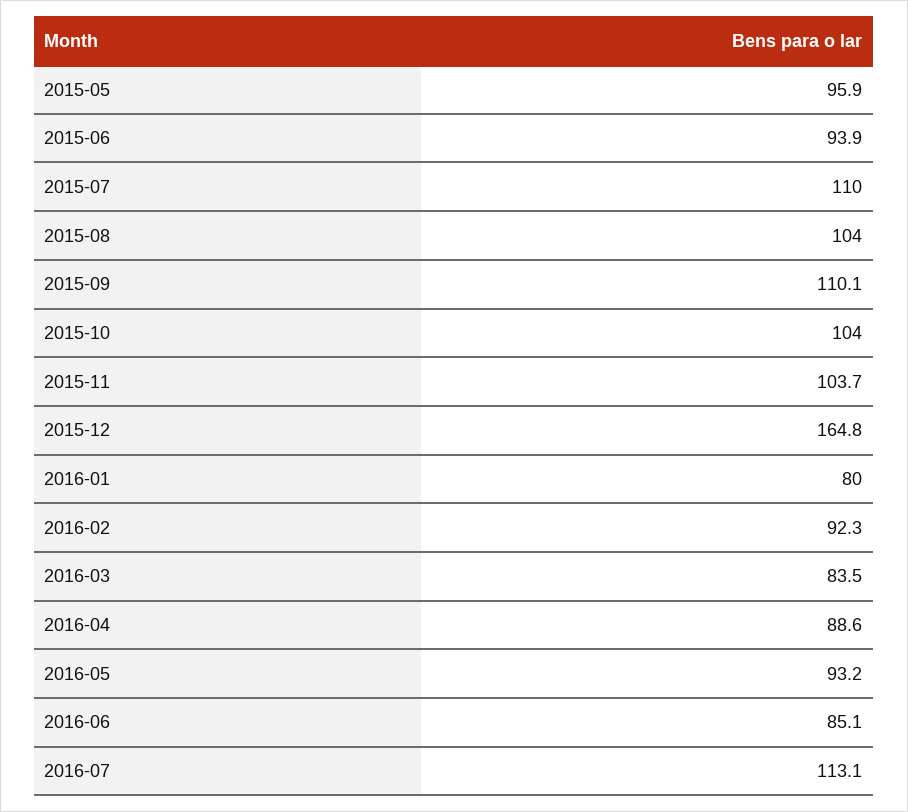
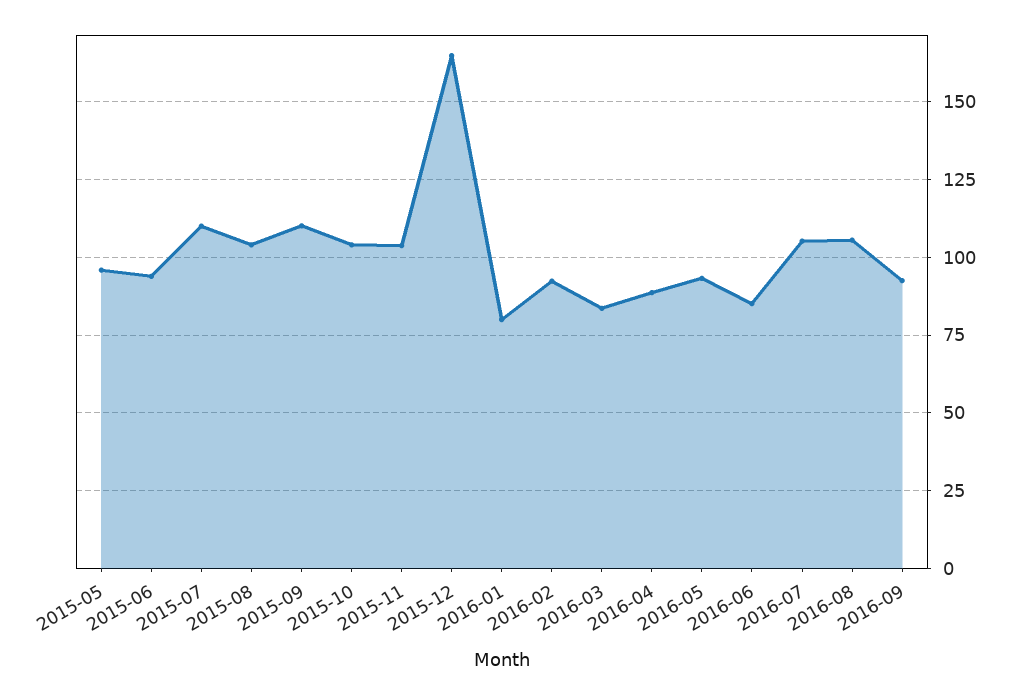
2016-07: 113.1 -> 105
2016-08: none -> 105
2016-09: none -> 92.5

